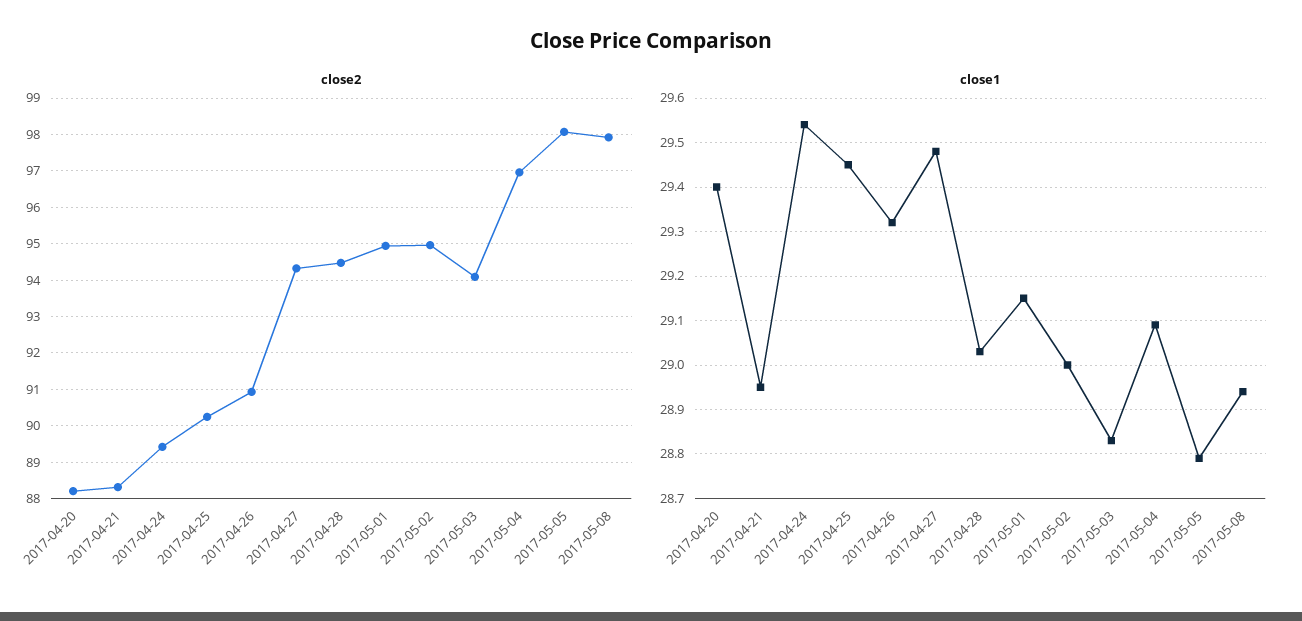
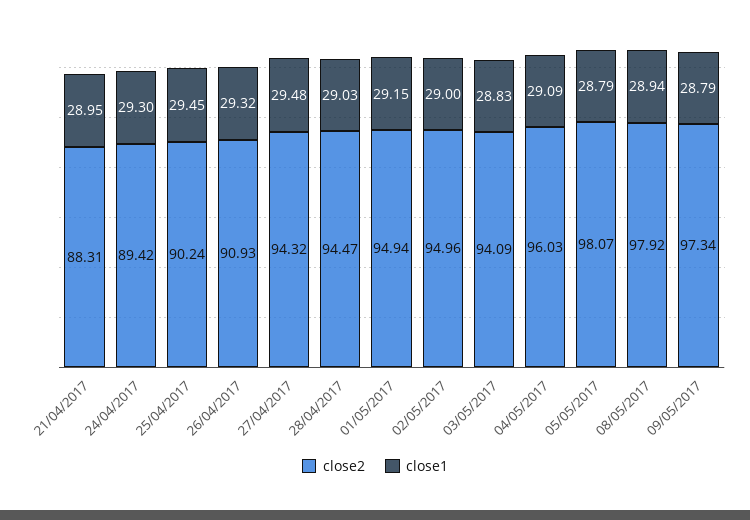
close2, 2017-04-20: 88.2 -> none
close2, 2017-05-04: 97 -> 96.03
close1, 2017-04-20: 29.4 -> none
close1, 2017-04-24: 29.55 -> 29.3
close2, 09/05/2017: none -> 97.34
close1, 09/05/2017: none -> 28.79

